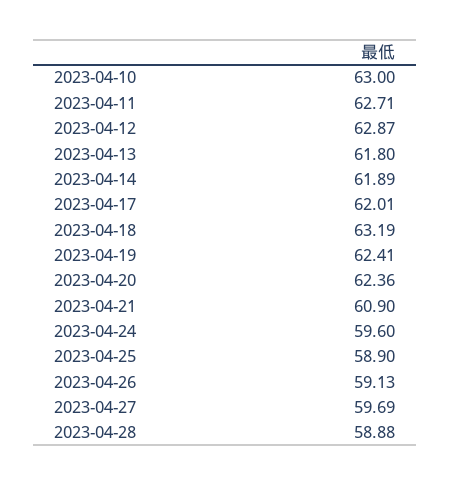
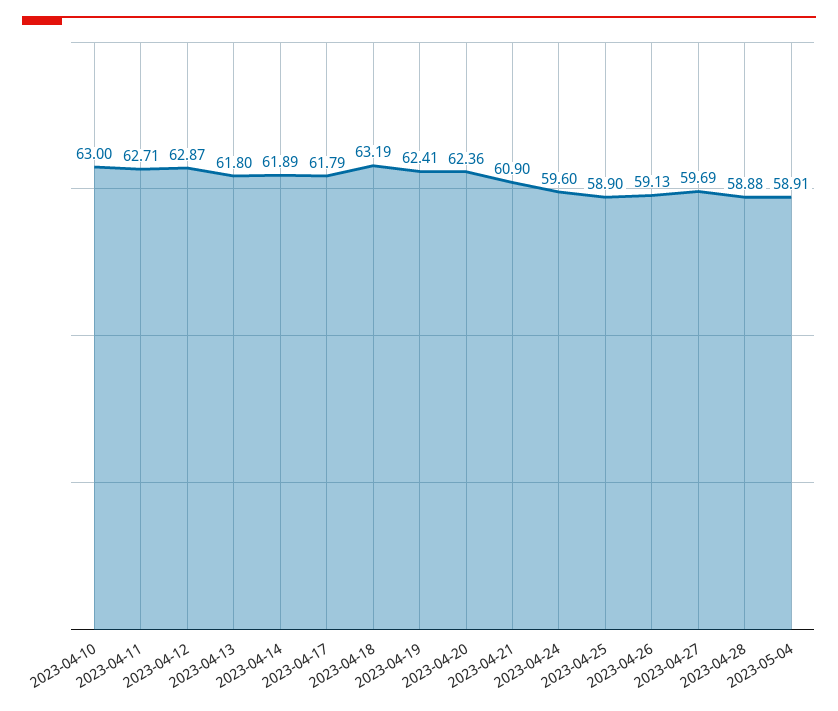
2023-04-17: 62.01 -> 61.79
2023-05-04: none -> 58.91

